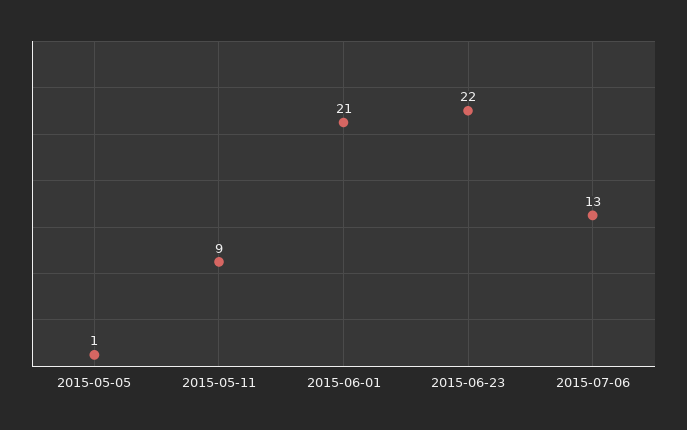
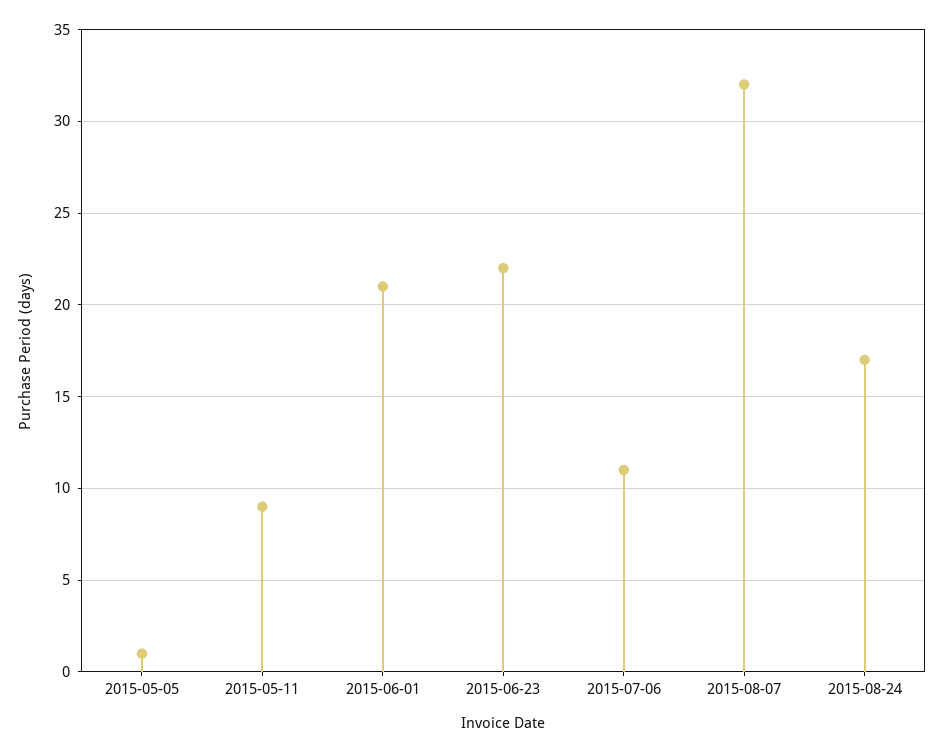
2015-07-06: 13 -> 11
2015-08-07: none -> 32
2015-08-24: none -> 17

